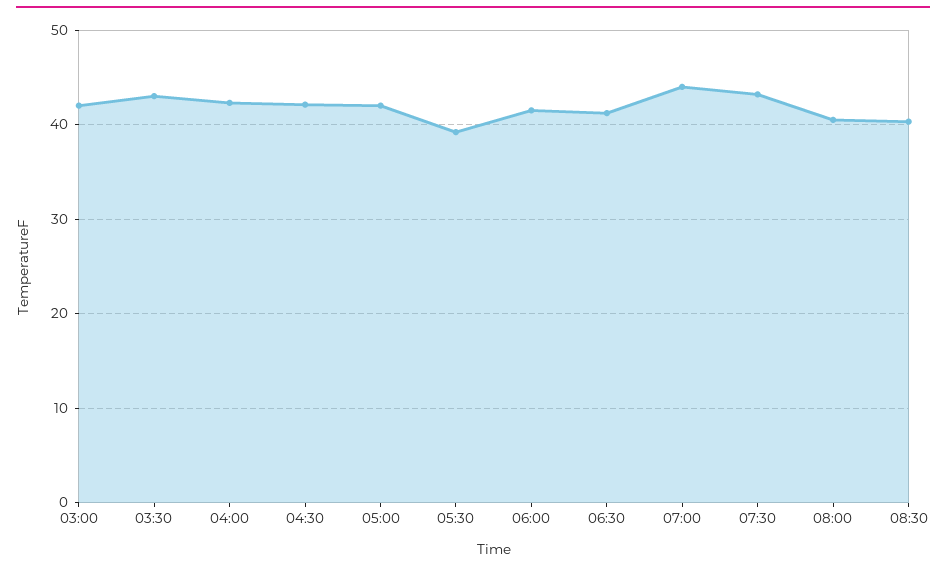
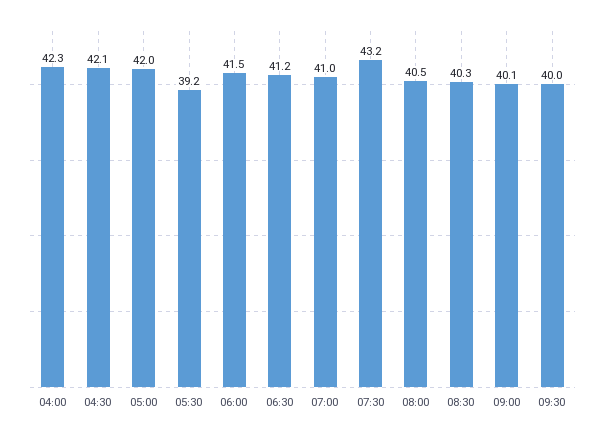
03:00: 42 -> none
03:30: 43 -> none
07:00: 44 -> 41
09:00: none -> 40.1
09:30: none -> 40

